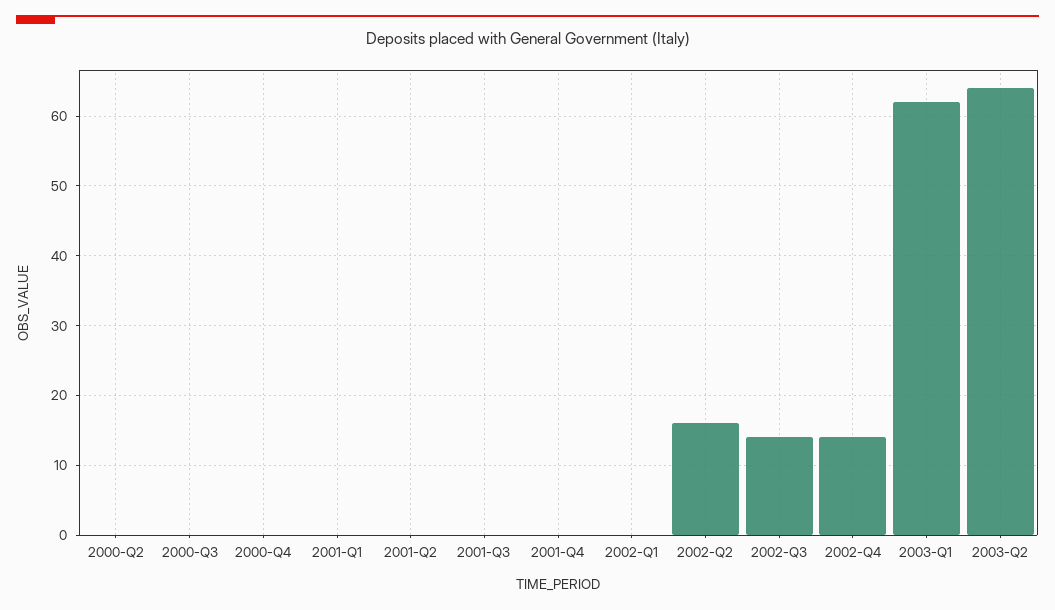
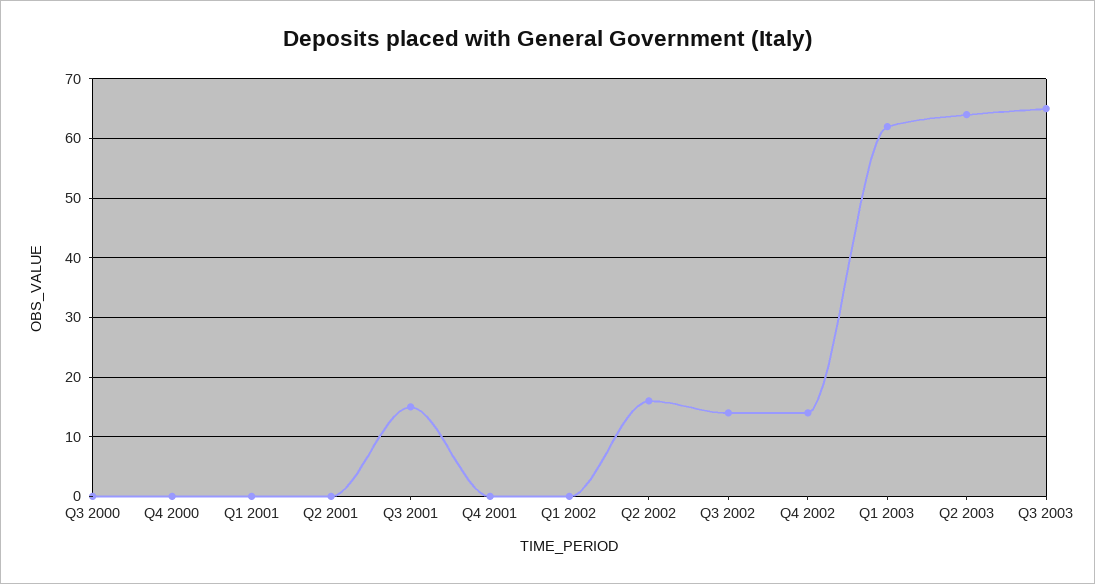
2000-Q2: 0 -> none
2001-Q3: 0 -> 15
Q3 2003: none -> 65

